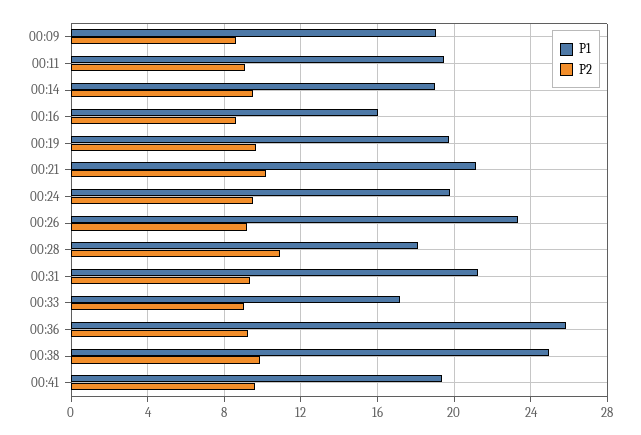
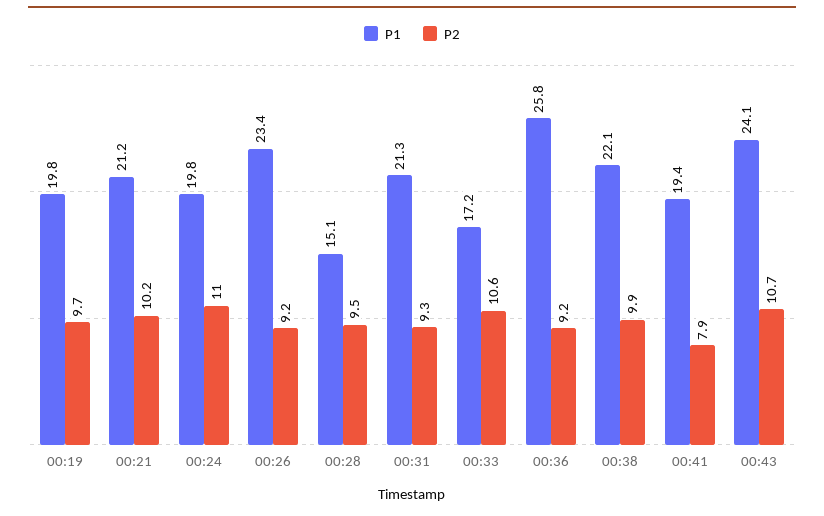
P1, 00:09: 19 -> none
P2, 00:09: 8.5 -> none
P1, 00:11: 19.5 -> none
P2, 00:11: 9 -> none
P1, 00:14: 19 -> none
P2, 00:14: 9.5 -> none
P1, 00:16: 16 -> none
P2, 00:16: 8.5 -> none
P2, 00:24: 9.5 -> 11
P1, 00:28: 18 -> 15.1
P2, 00:28: 11 -> 9.5
P2, 00:33: 9 -> 10.6
P1, 00:38: 25 -> 22.1
P2, 00:41: 9.5 -> 7.9
P1, 00:43: none -> 24.1
P2, 00:43: none -> 10.7

